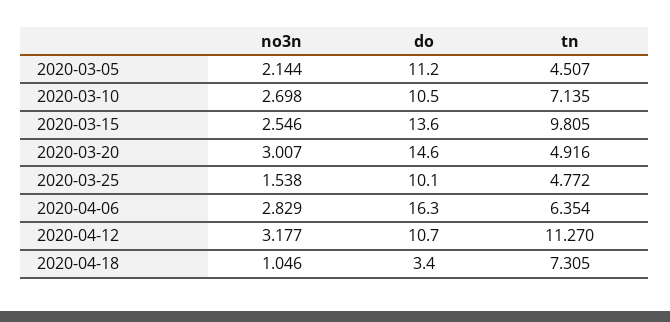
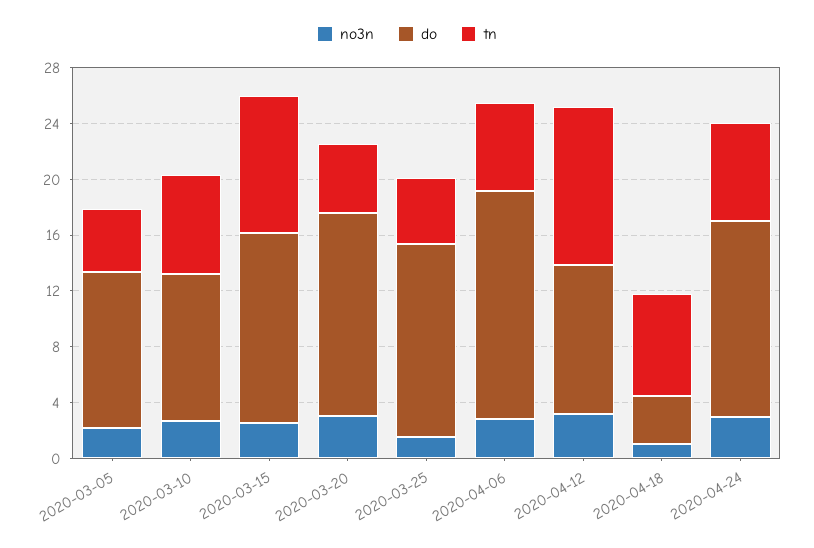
do, 2020-03-25: 10.1 -> 14
no3n, 2020-04-24: none -> 3
do, 2020-04-24: none -> 14
tn, 2020-04-24: none -> 7

